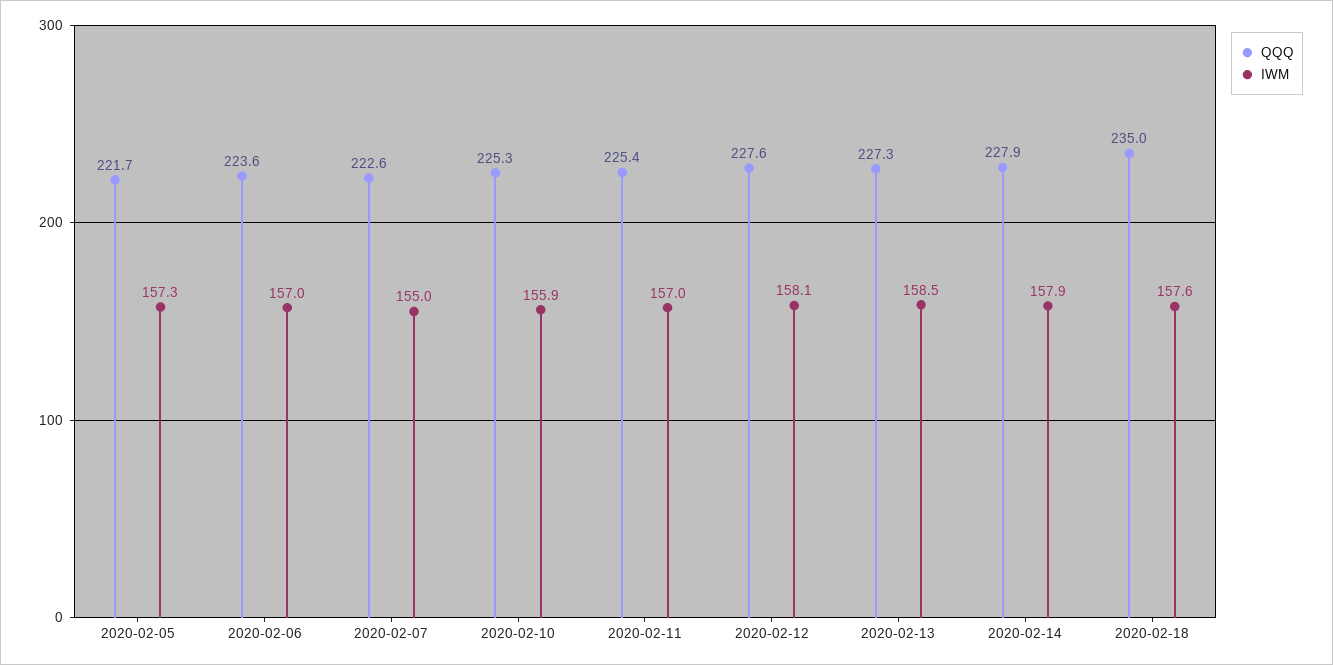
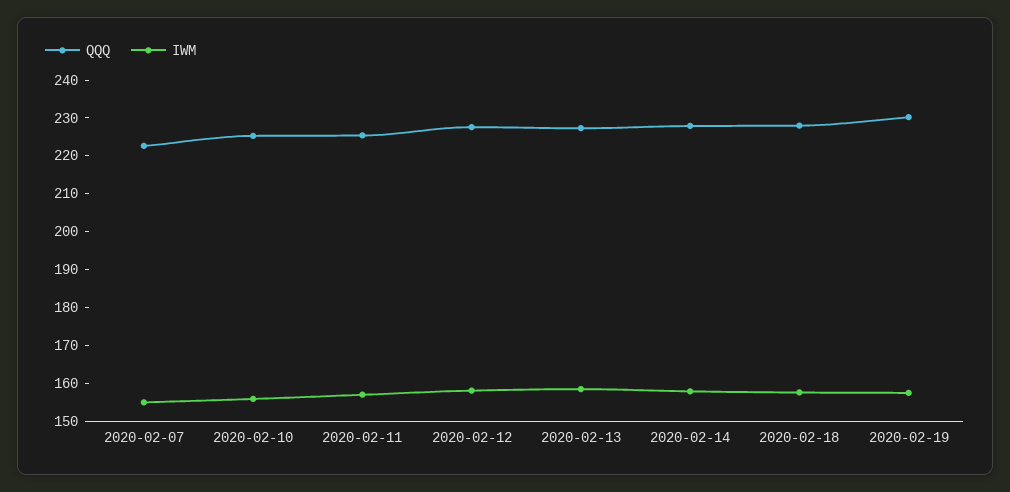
QQQ, 2020-02-05: 221.7 -> none
IWM, 2020-02-05: 157.3 -> none
QQQ, 2020-02-06: 223.6 -> none
IWM, 2020-02-06: 157 -> none
QQQ, 2020-02-18: 235 -> 227.5
QQQ, 2020-02-19: none -> 230
IWM, 2020-02-19: none -> 157.5

